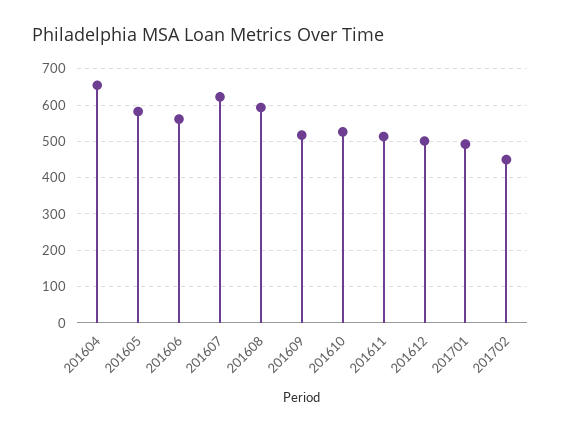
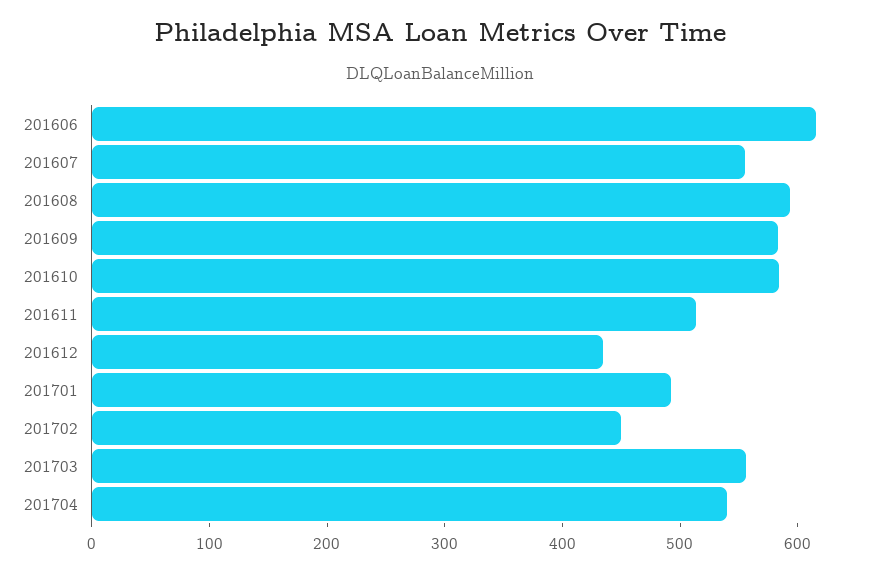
201604: 660 -> none
201605: 580 -> none
201606: 560 -> 620
201607: 620 -> 560
201609: 520 -> 580
201610: 520 -> 580
201612: 500 -> 440
201703: none -> 560
201704: none -> 540

